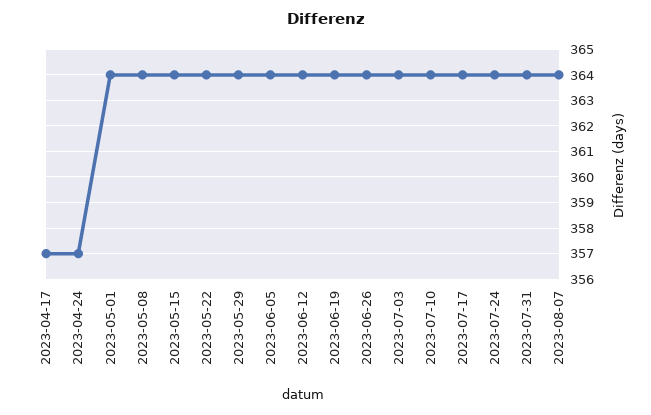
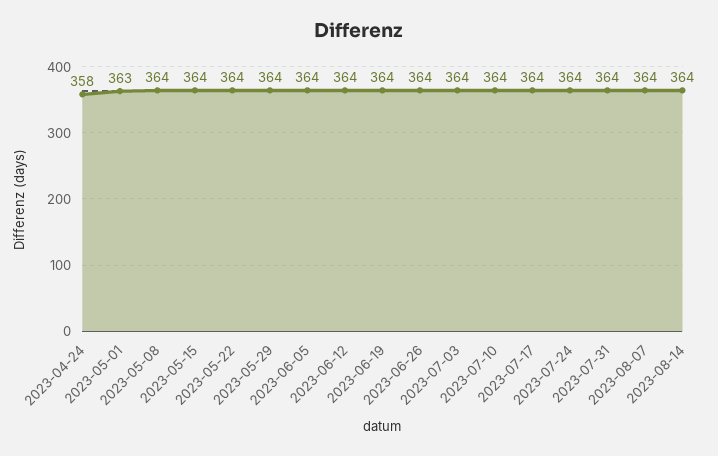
2023-04-17: 357 -> none
2023-04-24: 357 -> 358
2023-05-01: 364 -> 363
2023-08-14: none -> 364

